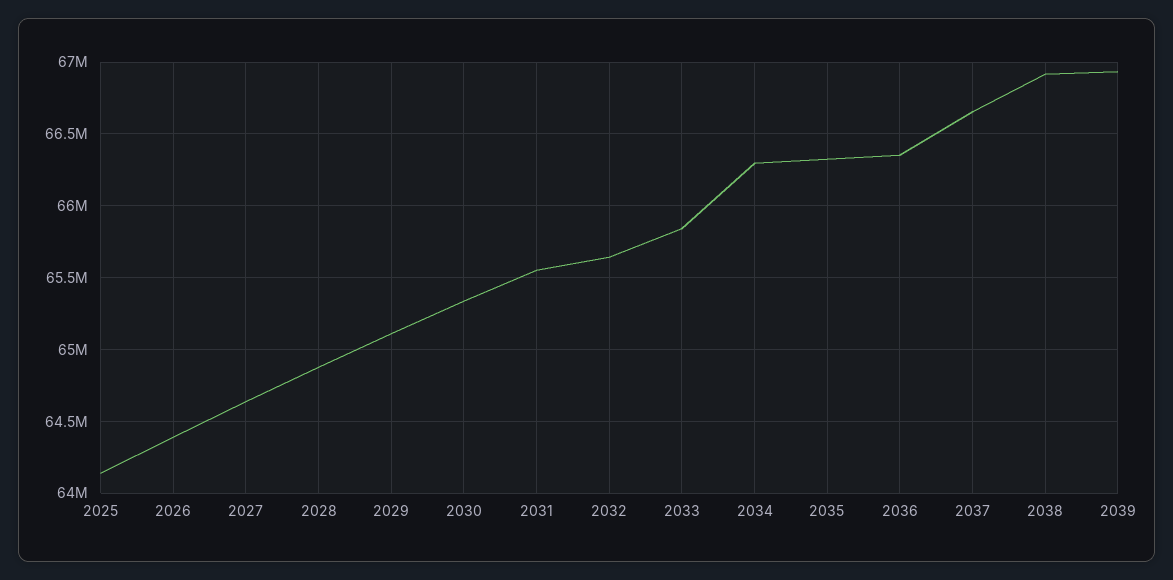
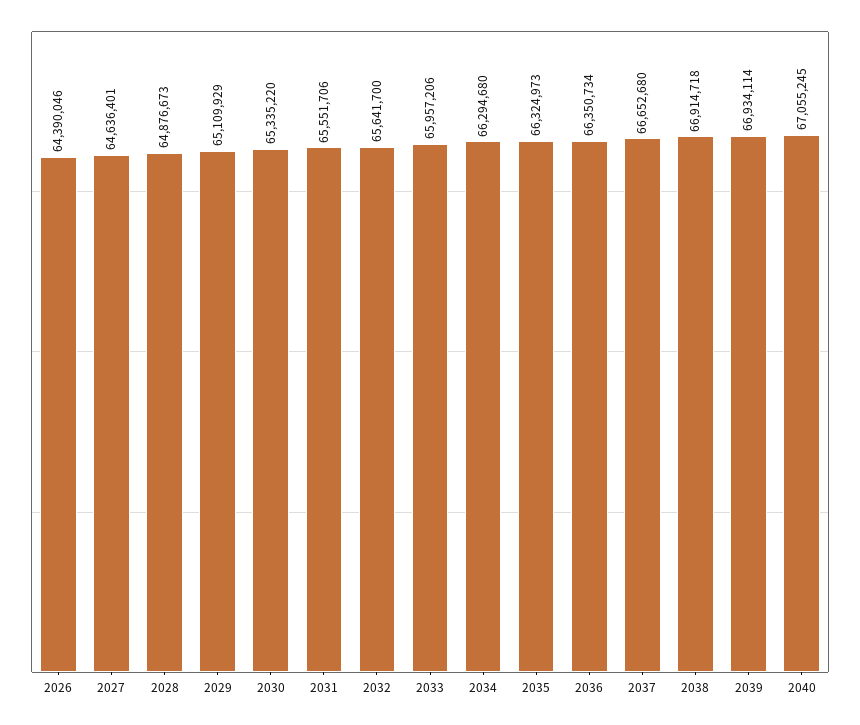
2025: 64150000 -> none
2033: 65850000 -> 65957206
2040: none -> 67055245

